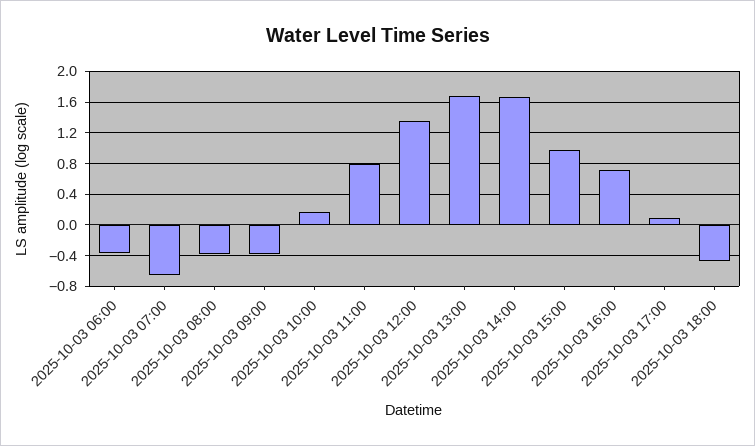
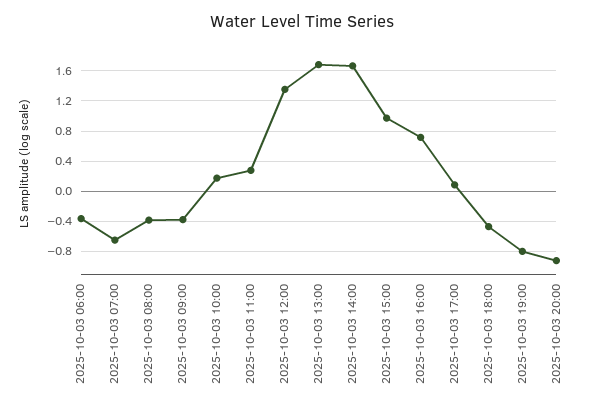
2025-10-03 11:00: 0.8 -> 0.3
2025-10-03 19:00: none -> -0.8
2025-10-03 20:00: none -> -0.9

